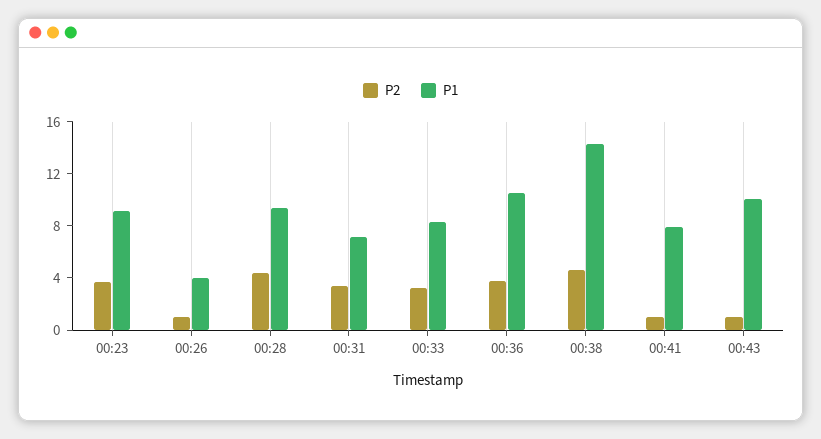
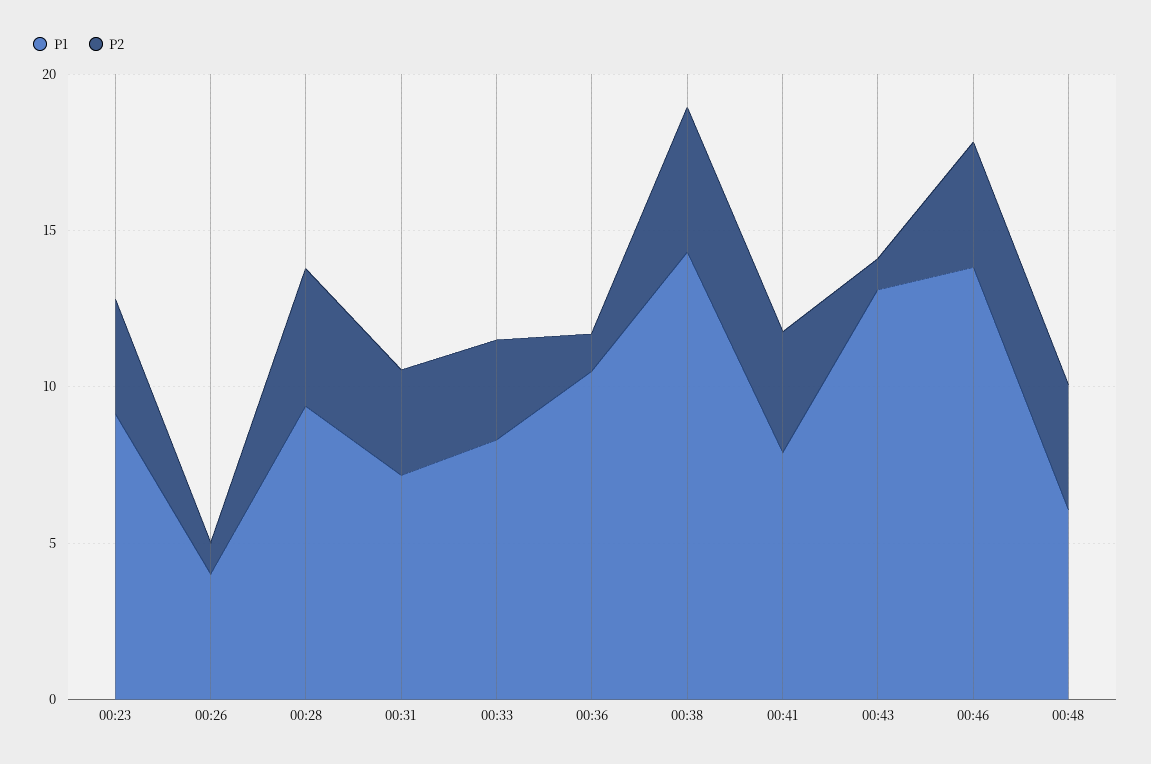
P2, 00:36: 4 -> 1
P2, 00:41: 1 -> 4
P1, 00:43: 10 -> 13
P1, 00:46: none -> 14
P2, 00:46: none -> 4
P1, 00:48: none -> 6
P2, 00:48: none -> 4

